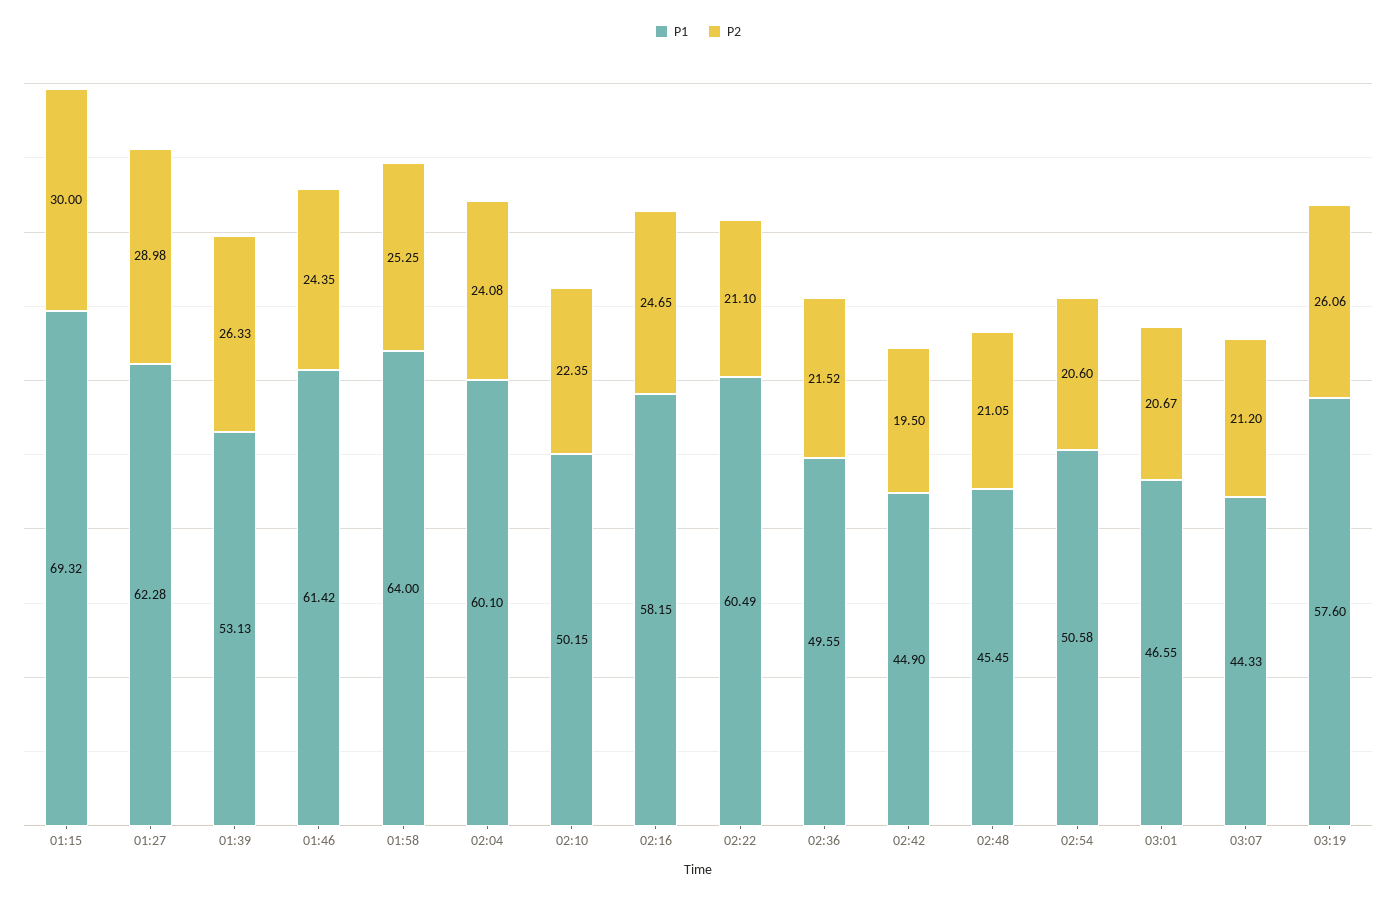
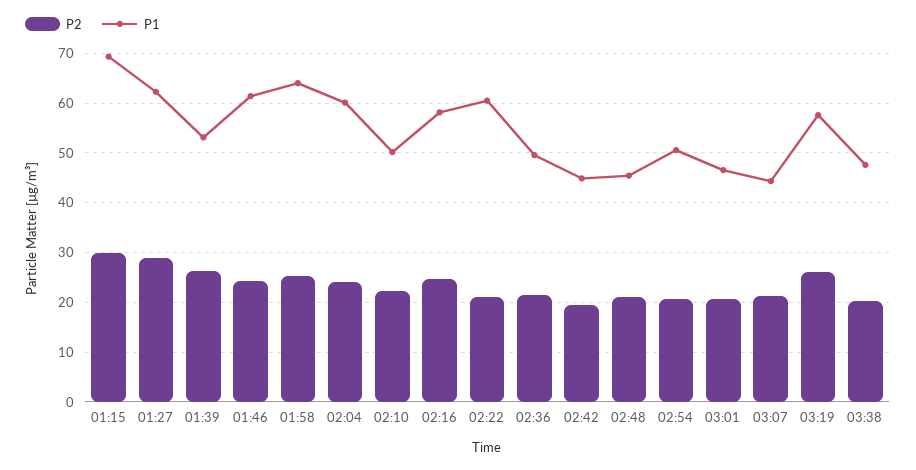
P2, 03:38: none -> 20
P1, 03:38: none -> 48

